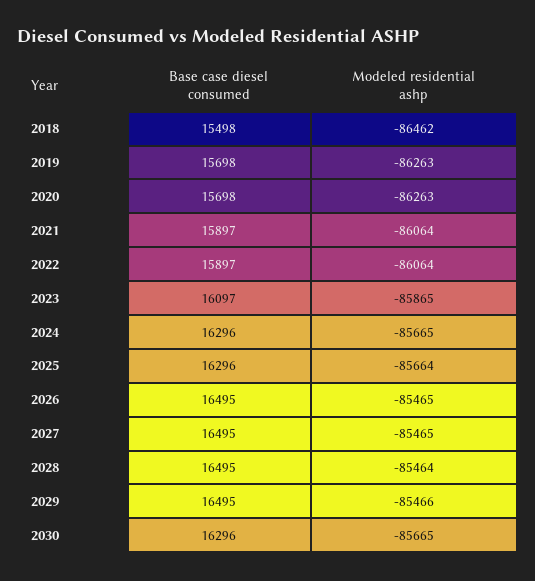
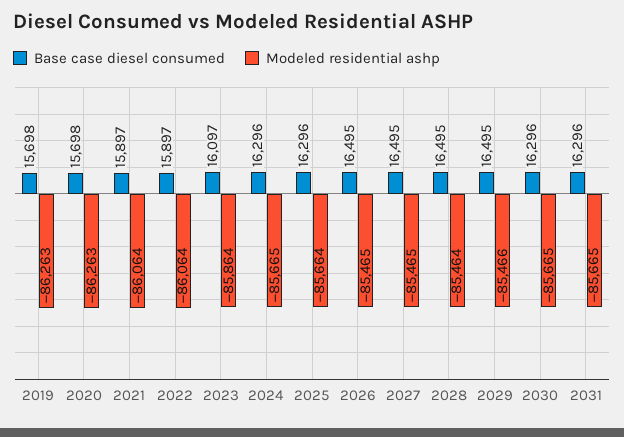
Base case diesel consumed, 2018: 15498 -> none
Modeled residential ashp, 2018: -86462 -> none
Modeled residential ashp, 2023: -85865 -> -85864
Base case diesel consumed, 2031: none -> 16296
Modeled residential ashp, 2031: none -> -85665

